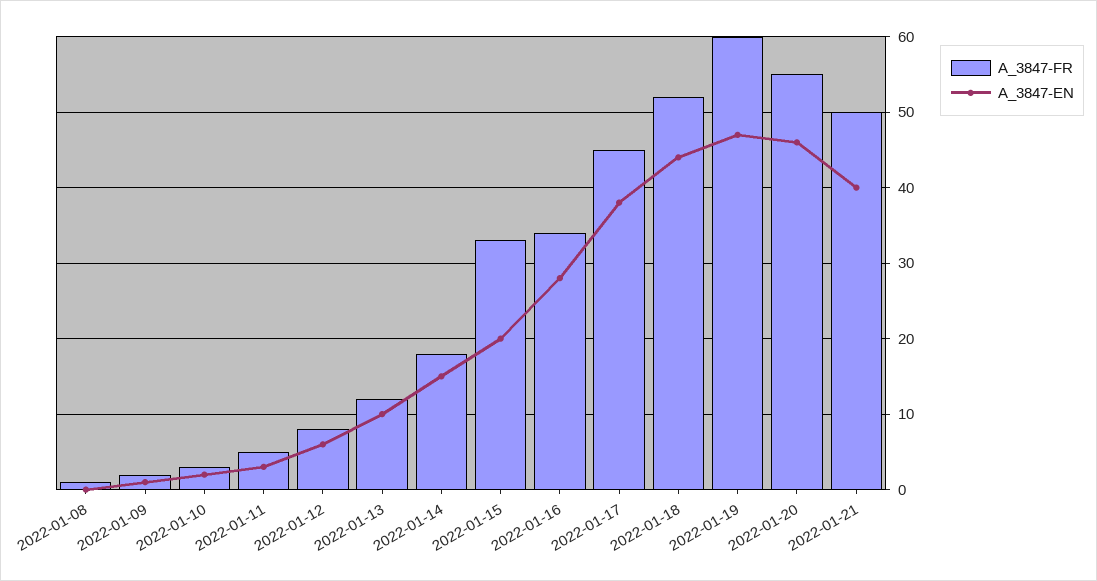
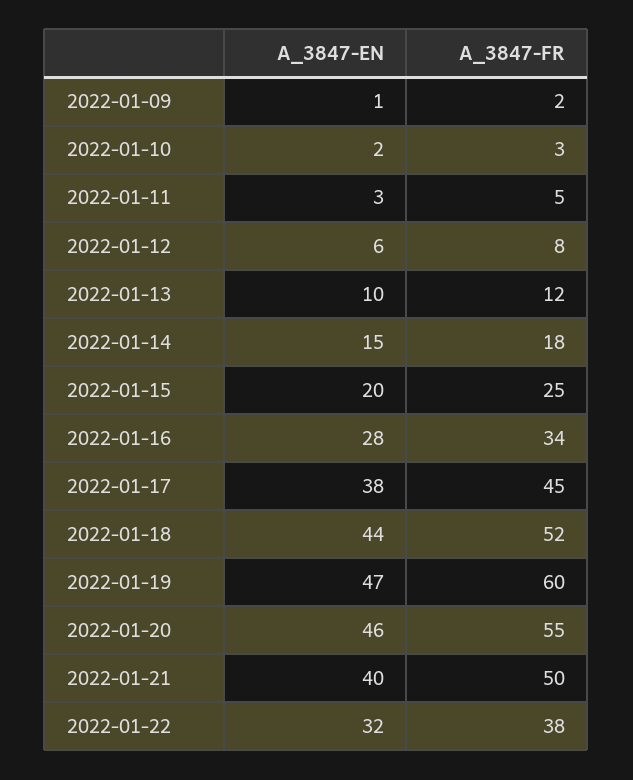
A_3847-FR, 2022-01-08: 1 -> none
A_3847-EN, 2022-01-08: 0 -> none
A_3847-FR, 2022-01-15: 33 -> 25
A_3847-EN, 2022-01-22: none -> 32
A_3847-FR, 2022-01-22: none -> 38

